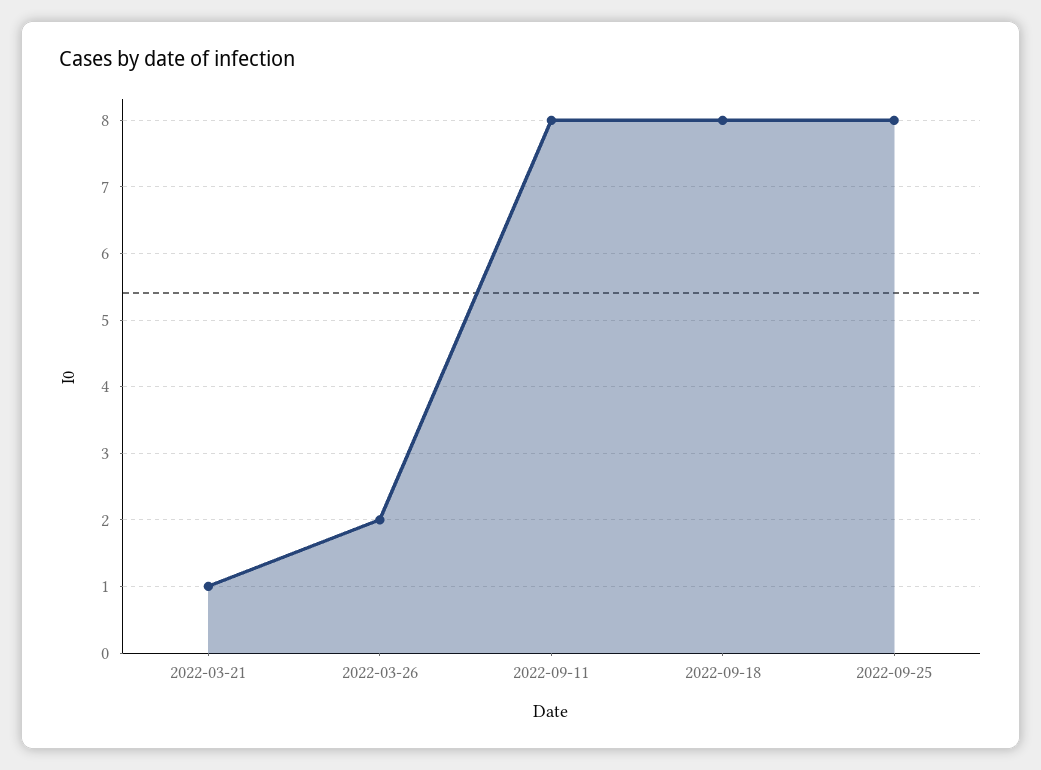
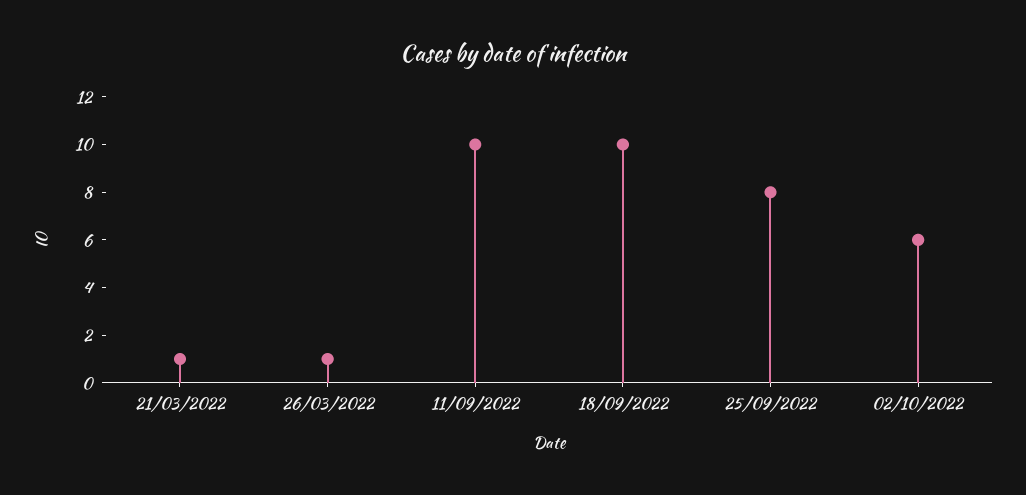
2022-03-26: 2 -> 1
2022-09-11: 8 -> 10
2022-09-18: 8 -> 10
02/10/2022: none -> 6

